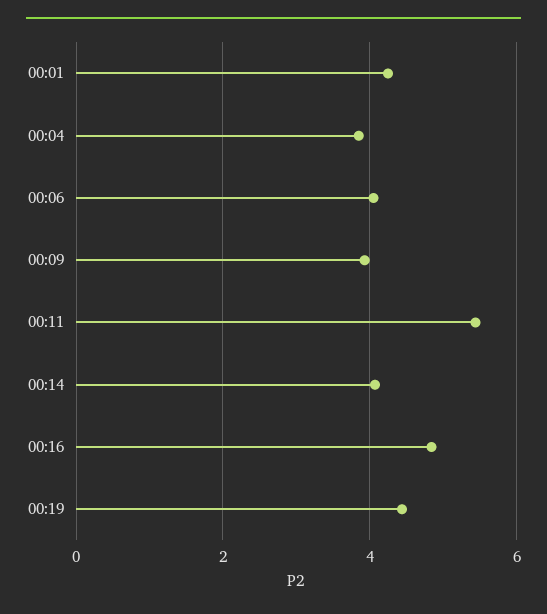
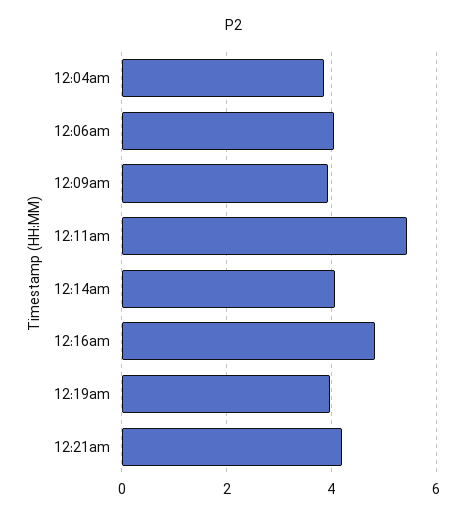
00:01: 4.2 -> none
00:19: 4.4 -> 4
12:21am: none -> 4.2

